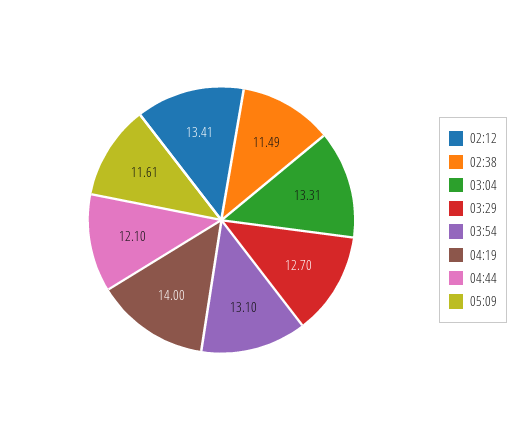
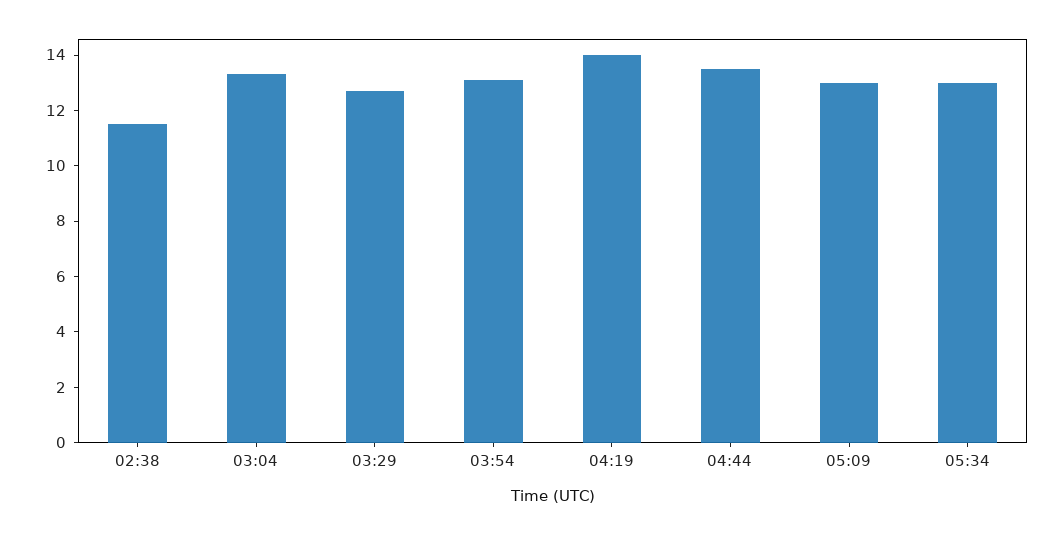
02:12: 13.41 -> none
04:44: 12.1 -> 13.5
05:09: 11.61 -> 13
05:34: none -> 13

